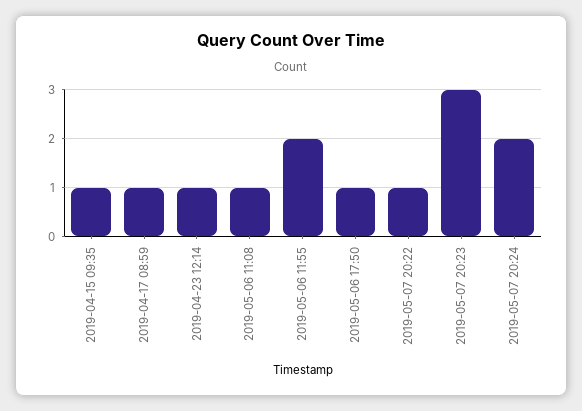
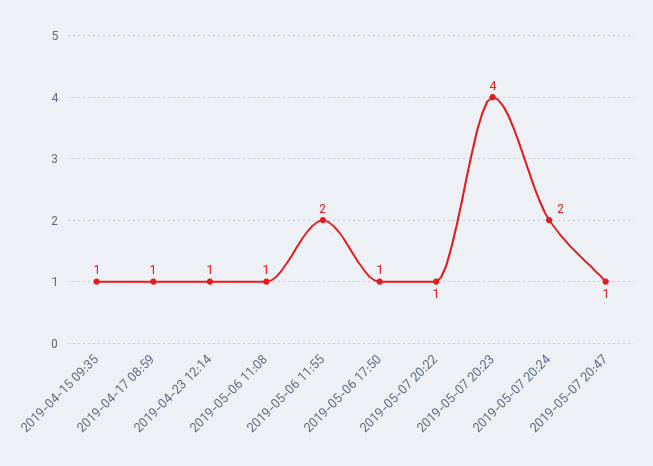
2019-05-07 20:23: 3 -> 4
2019-05-07 20:47: none -> 1

